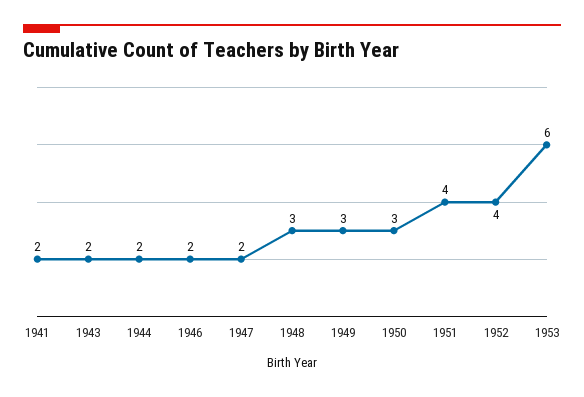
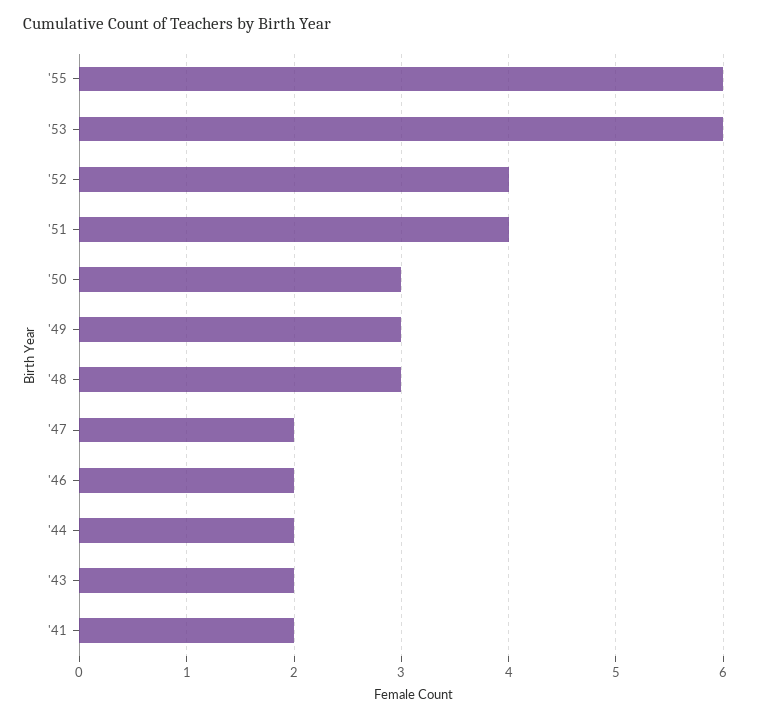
'55: none -> 6

